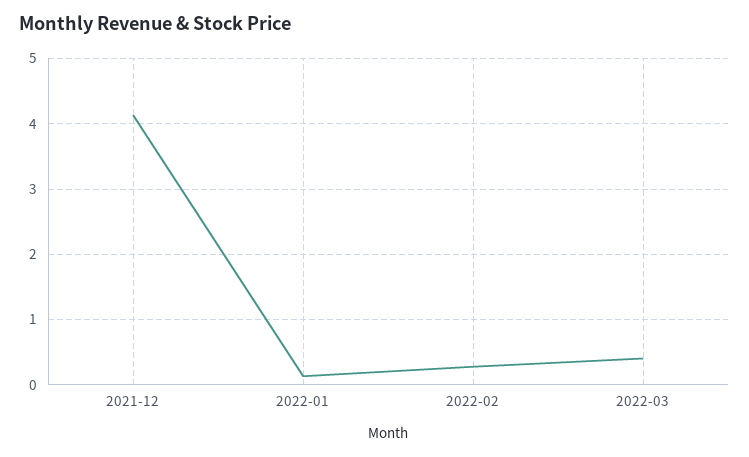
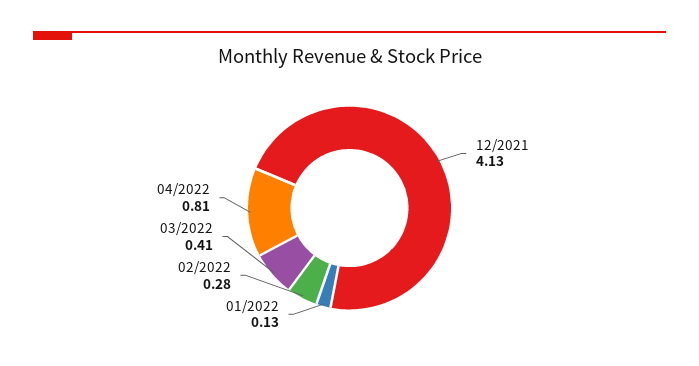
04/2022: none -> 0.81

